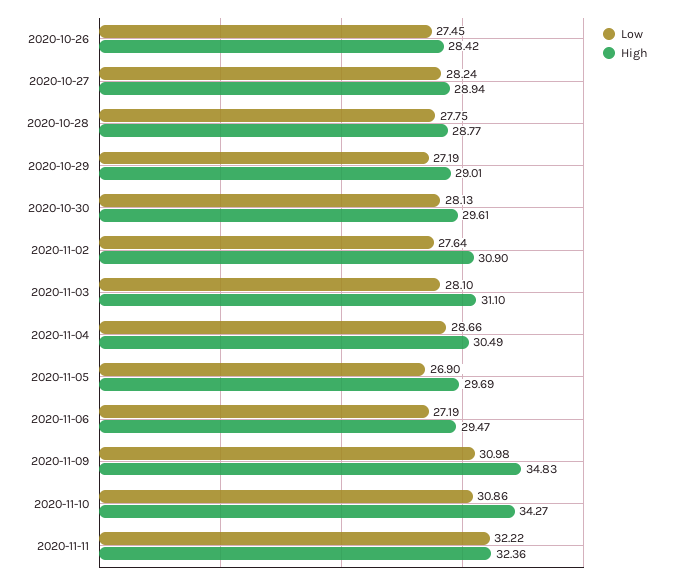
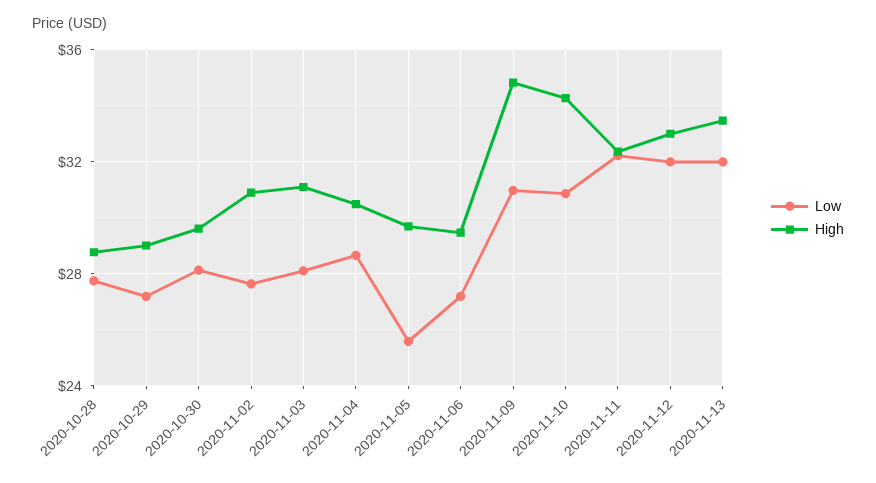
Low, 2020-10-26: 27.45 -> none
High, 2020-10-26: 28.42 -> none
Low, 2020-10-27: 28.24 -> none
High, 2020-10-27: 28.94 -> none
Low, 2020-11-05: 26.9 -> 25.5
Low, 2020-11-12: none -> 32
High, 2020-11-12: none -> 33
Low, 2020-11-13: none -> 32
High, 2020-11-13: none -> 33.5

